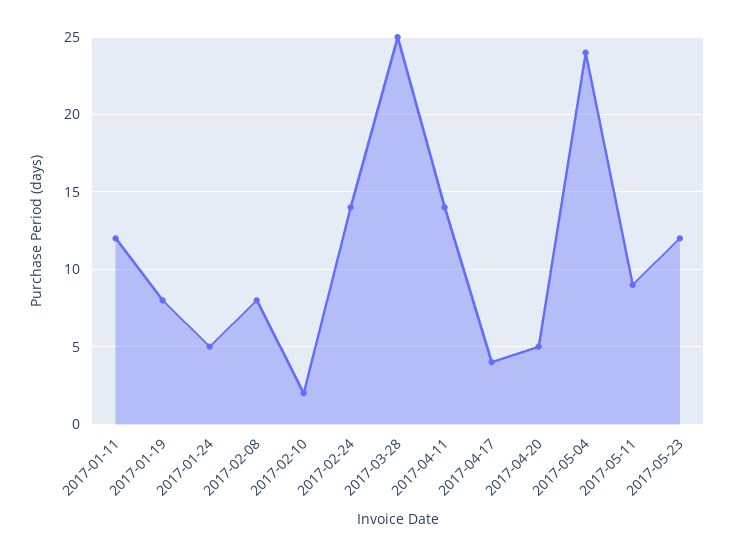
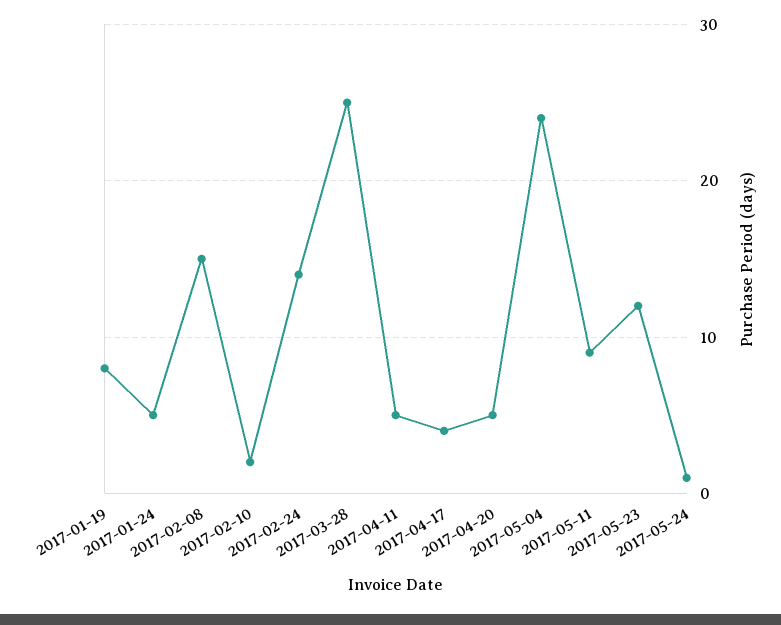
2017-01-11: 12 -> none
2017-02-08: 8 -> 15
2017-04-11: 14 -> 5
2017-05-24: none -> 1

